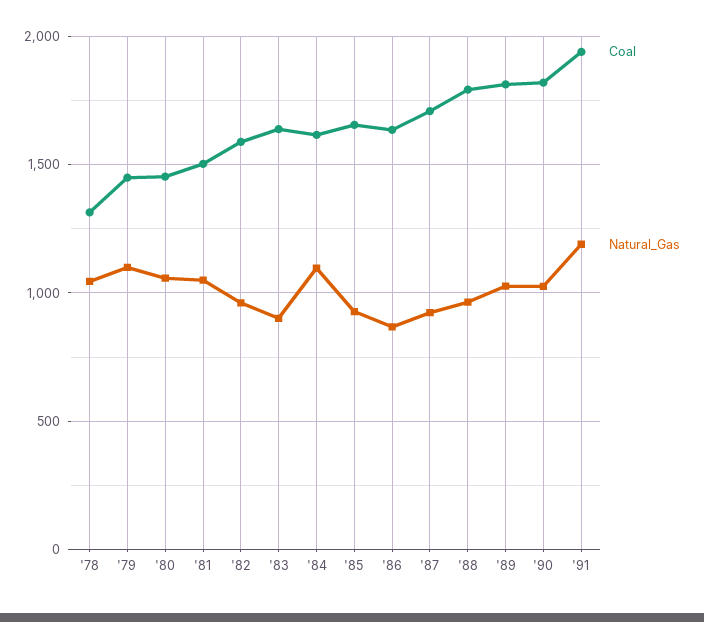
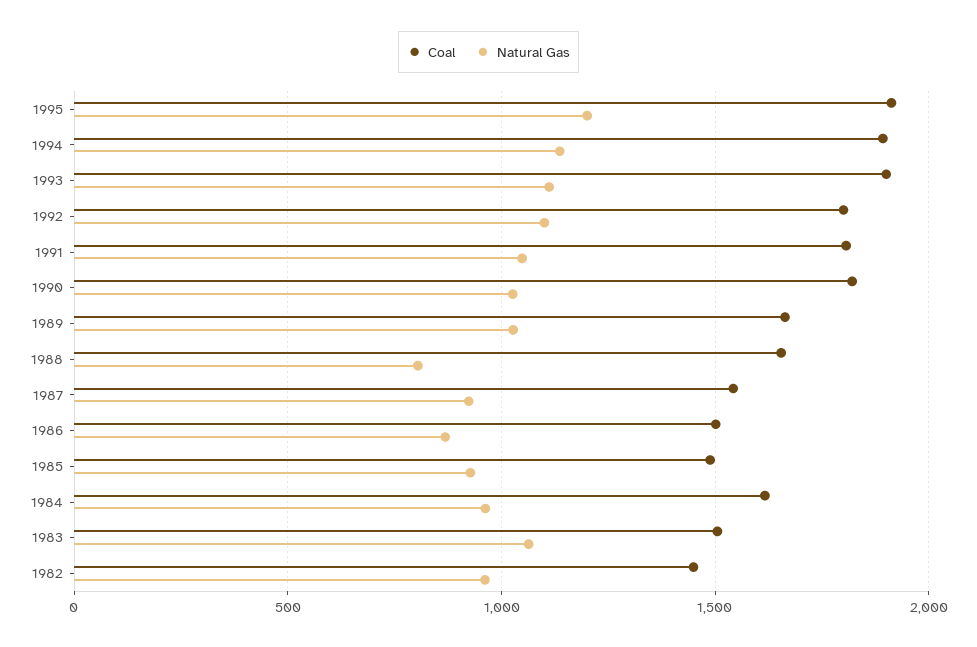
Coal, '78: 1300 -> none
Natural_Gas, '78: 1050 -> none
Coal, '79: 1450 -> none
Natural_Gas, '79: 1100 -> none
Coal, '80: 1450 -> none
Natural_Gas, '80: 1050 -> none
Coal, '81: 1500 -> none
Natural_Gas, '81: 1050 -> none
Coal, '82: 1600 -> 1450
Coal, '83: 1650 -> 1500
Natural_Gas, '83: 900 -> 1050
Natural_Gas, '84: 1100 -> 950
Coal, '85: 1650 -> 1500
Coal, '86: 1650 -> 1500
Coal, '87: 1700 -> 1550
Coal, '88: 1800 -> 1650
Natural_Gas, '88: 950 -> 800
Coal, '89: 1800 -> 1650
Coal, '91: 1950 -> 1800
Natural_Gas, '91: 1200 -> 1050
Coal, 1995: none -> 1900
Natural_Gas, 1995: none -> 1200
Coal, 1994: none -> 1900
Natural_Gas, 1994: none -> 1150
Coal, 1993: none -> 1900
Natural_Gas, 1993: none -> 1100
Coal, 1992: none -> 1800
Natural_Gas, 1992: none -> 1100

